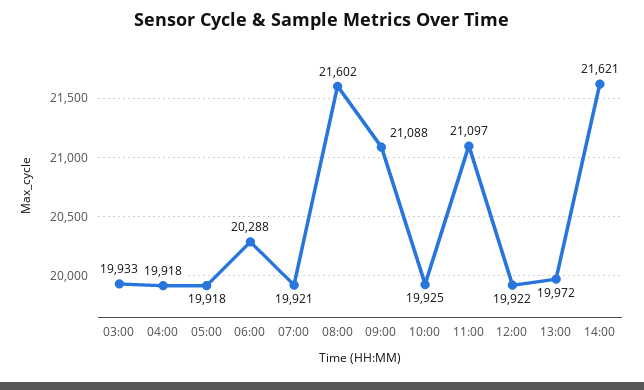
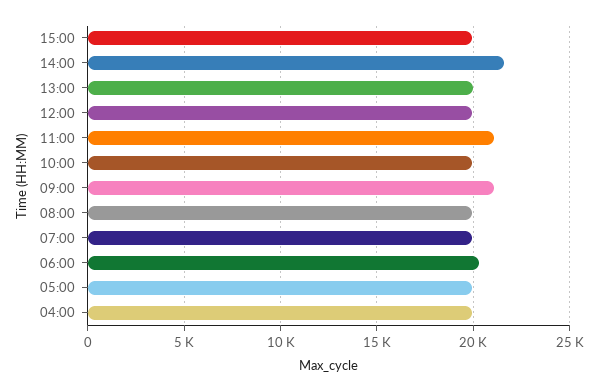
03:00: 19933 -> none
08:00: 21602 -> 20000
15:00: none -> 20000

